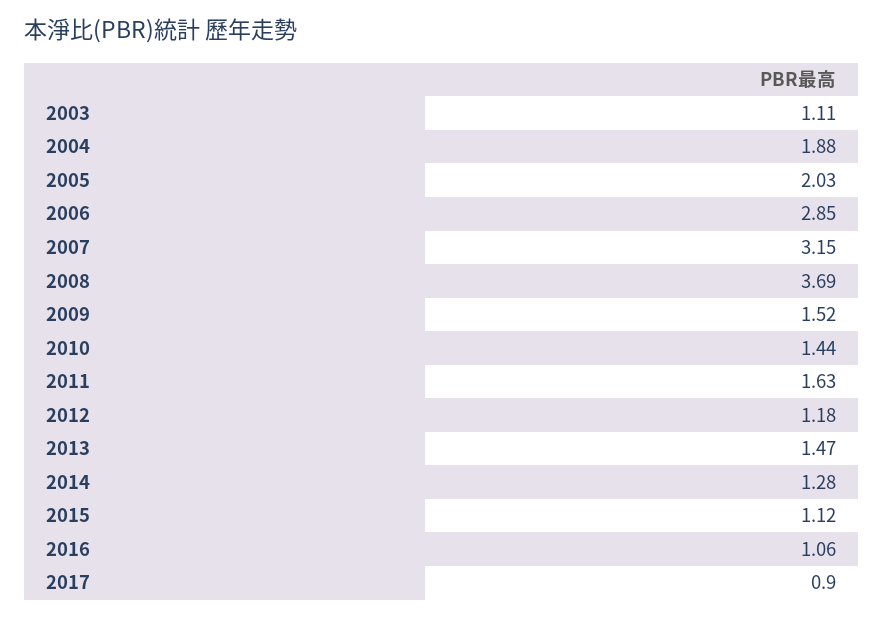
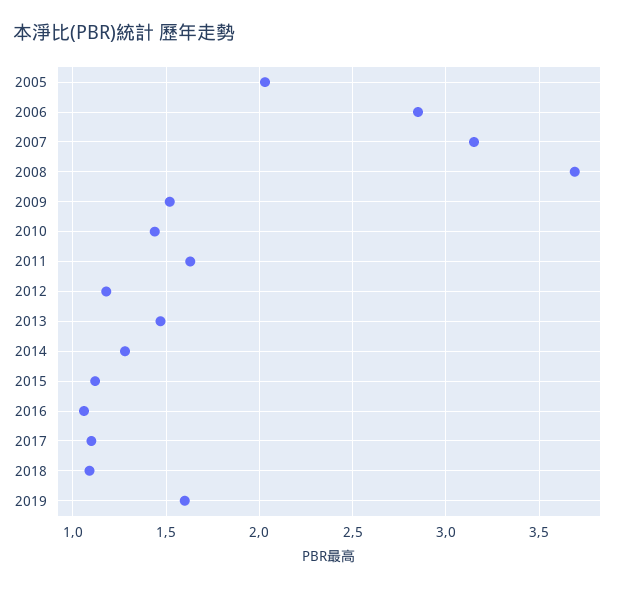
2003: 1.11 -> none
2004: 1.88 -> none
2017: 0.9 -> 1.1
2018: none -> 1.1
2019: none -> 1.6

